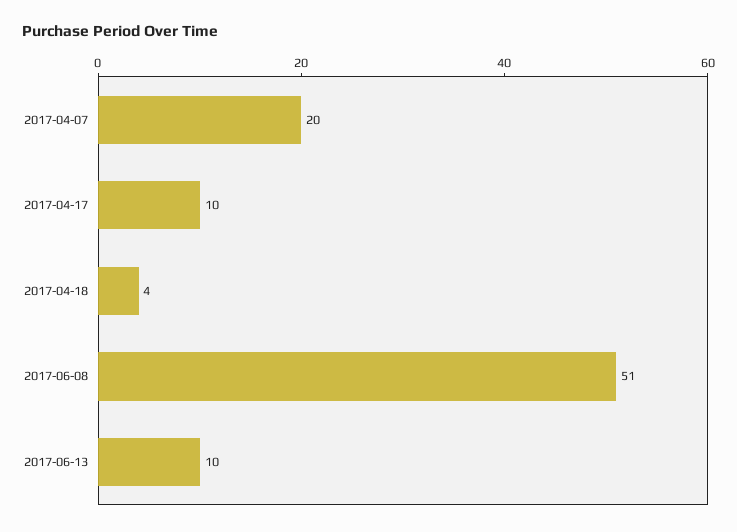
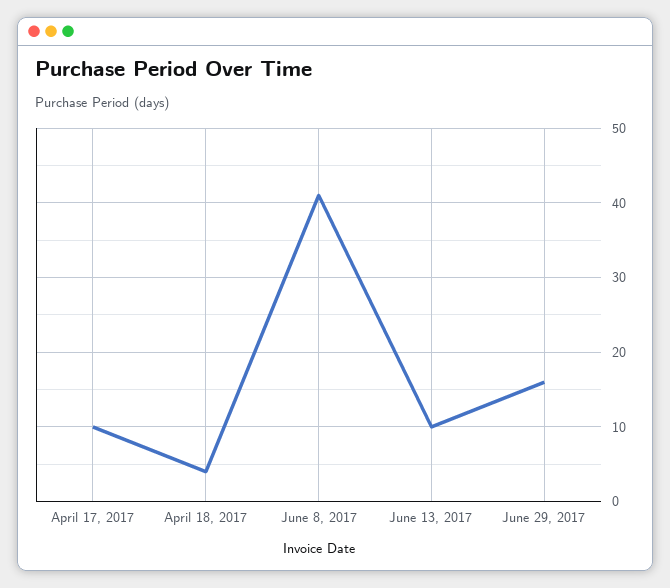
2017-04-07: 20 -> none
2017-06-08: 51 -> 41
June 29, 2017: none -> 16

